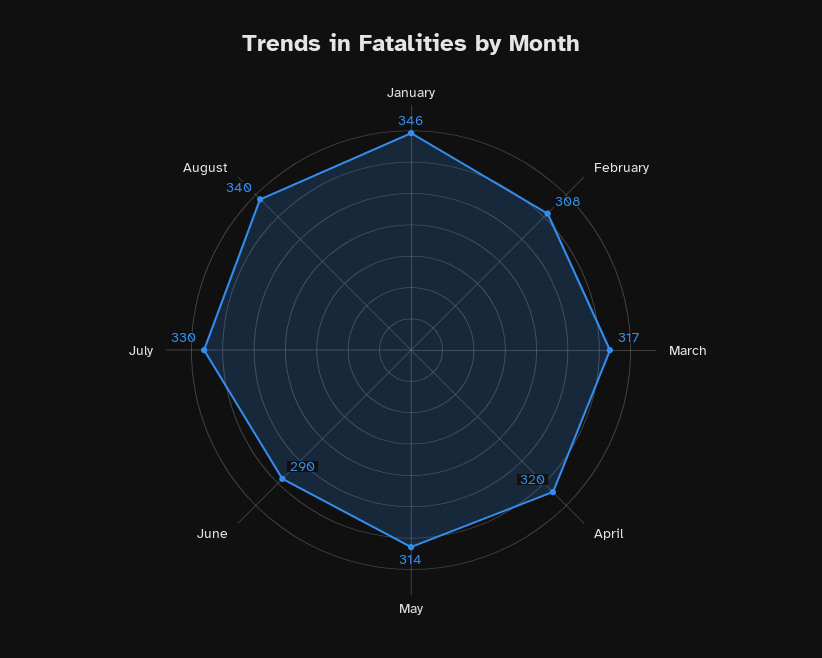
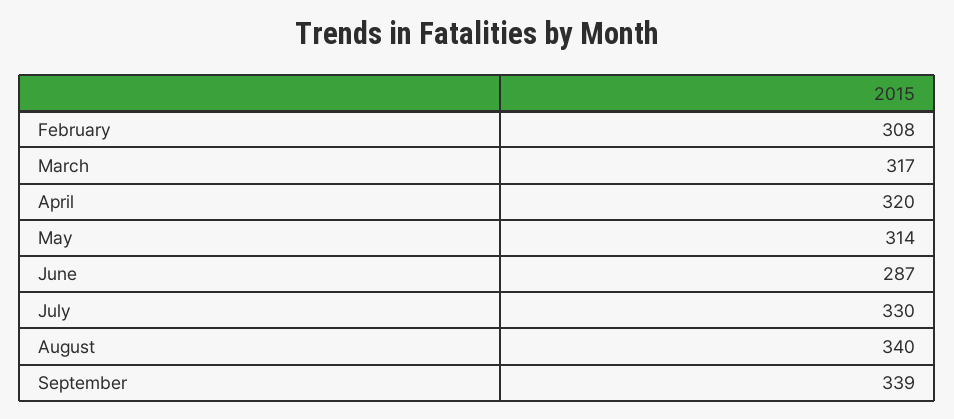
January: 346 -> none
June: 290 -> 287
September: none -> 339

